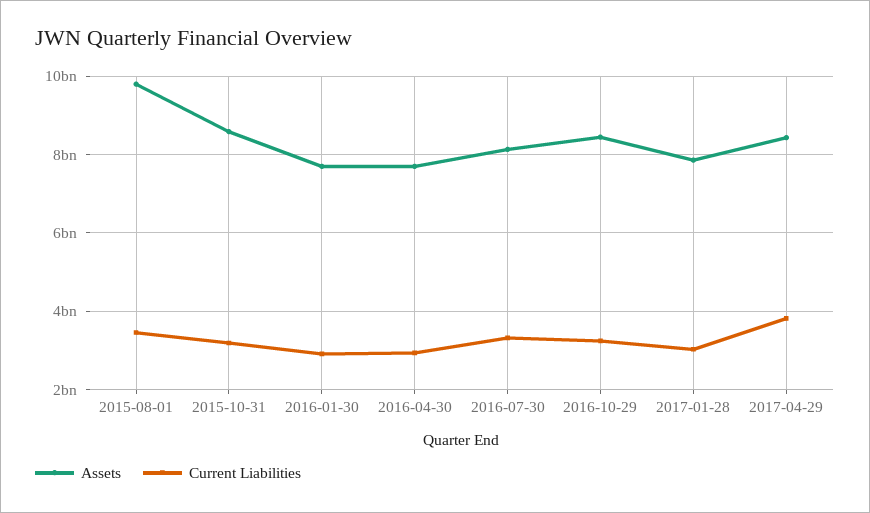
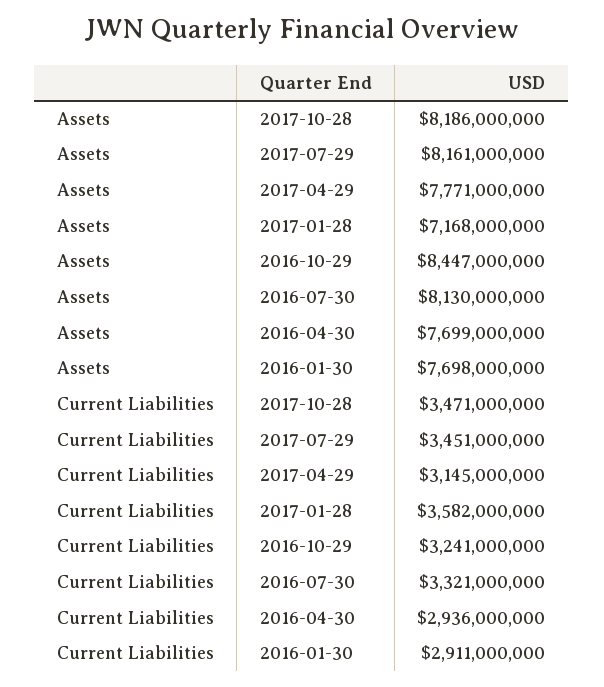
Assets, 2015-08-01: 9800000000 -> none
Current Liabilities, 2015-08-01: 3400000000 -> none
Assets, 2015-10-31: 8600000000 -> none
Current Liabilities, 2015-10-31: 3200000000 -> none
Assets, 2017-01-28: 7800000000 -> 7168000000
Current Liabilities, 2017-01-28: 3000000000 -> 3582000000
Assets, 2017-04-29: 8400000000 -> 7771000000
Current Liabilities, 2017-04-29: 3800000000 -> 3145000000
Assets, 2017-10-28: none -> 8186000000
Assets, 2017-07-29: none -> 8161000000
Current Liabilities, 2017-10-28: none -> 3471000000
Current Liabilities, 2017-07-29: none -> 3451000000

